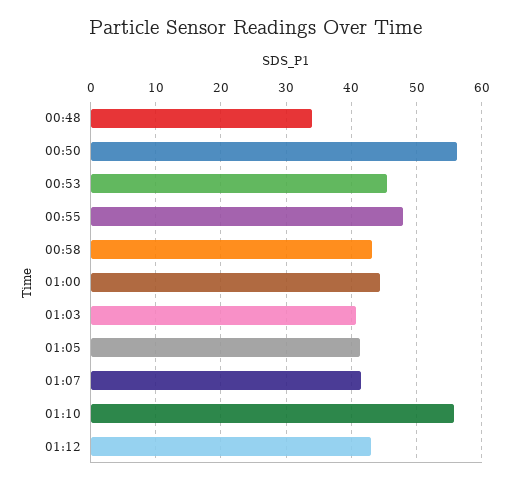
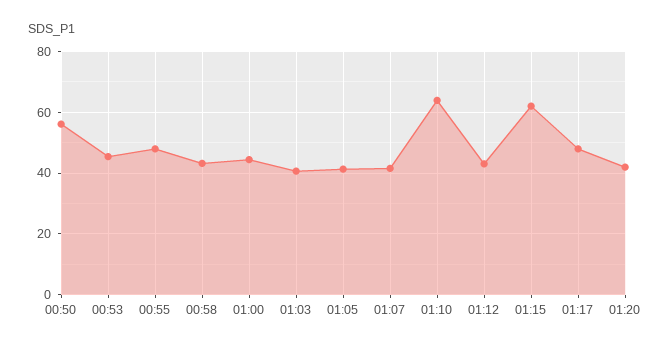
00:48: 34 -> none
01:10: 56 -> 64
01:15: none -> 62
01:17: none -> 48
01:20: none -> 42

